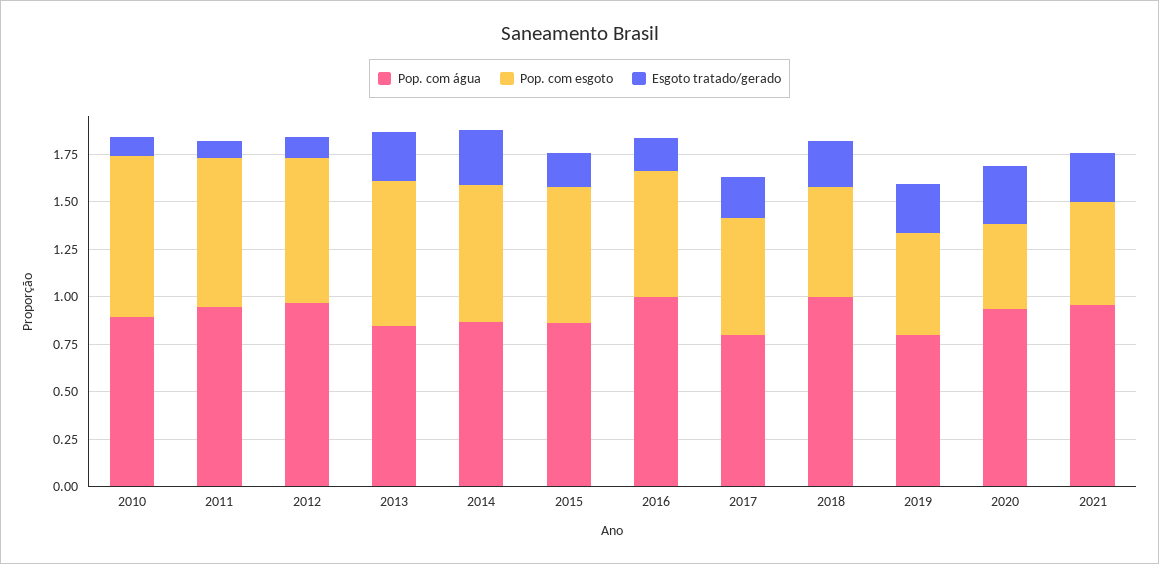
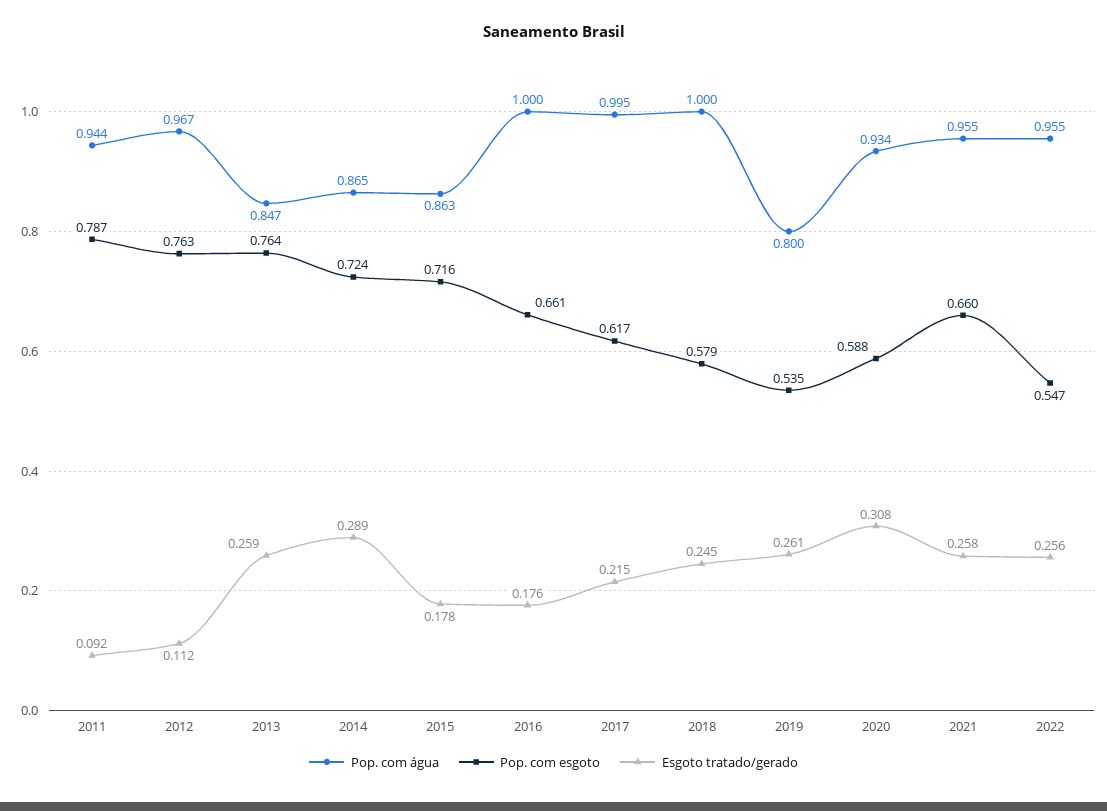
Pop. com água, 2010: 0.9 -> none
Pop. com esgoto, 2010: 0.85 -> none
Esgoto tratado/gerado, 2010: 0.1 -> none
Pop. com água, 2017: 0.8 -> 0.995
Pop. com esgoto, 2020: 0.45 -> 0.588
Pop. com esgoto, 2021: 0.55 -> 0.66
Pop. com água, 2022: none -> 0.955
Pop. com esgoto, 2022: none -> 0.547
Esgoto tratado/gerado, 2022: none -> 0.256

